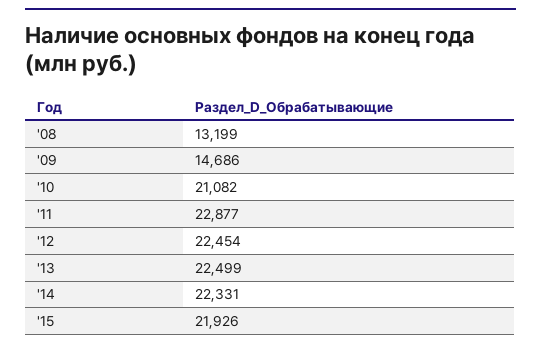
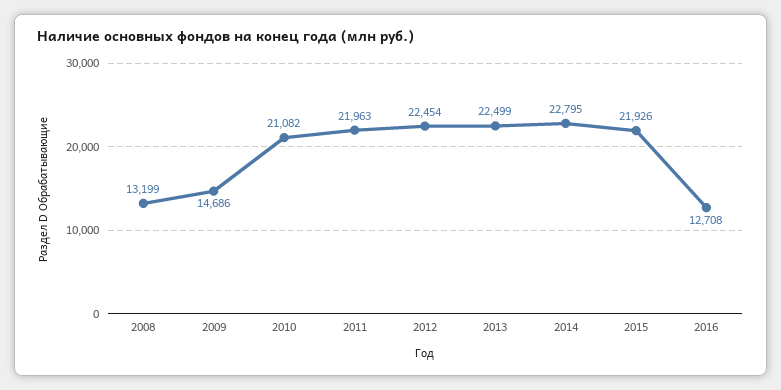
'11: 22877 -> 21963
'14: 22331 -> 22795
2016: none -> 12708

